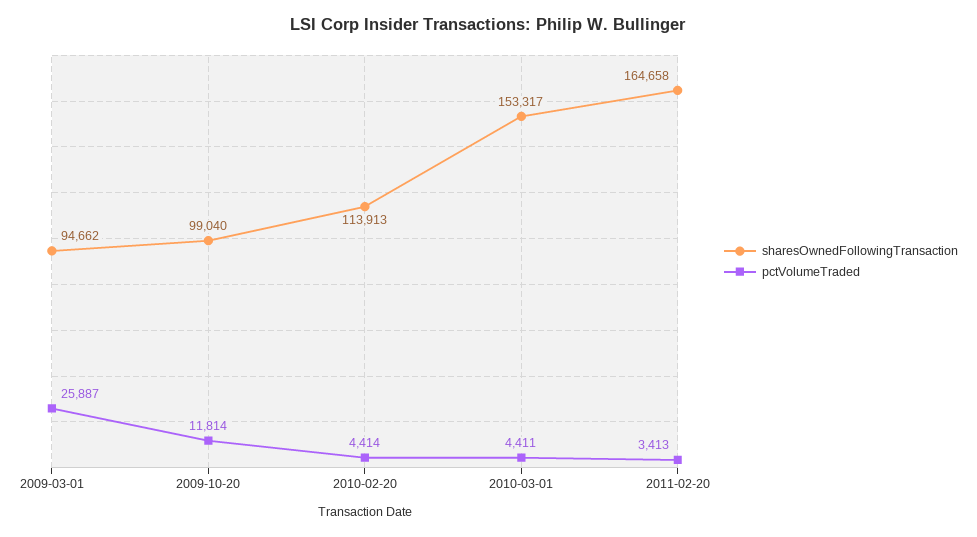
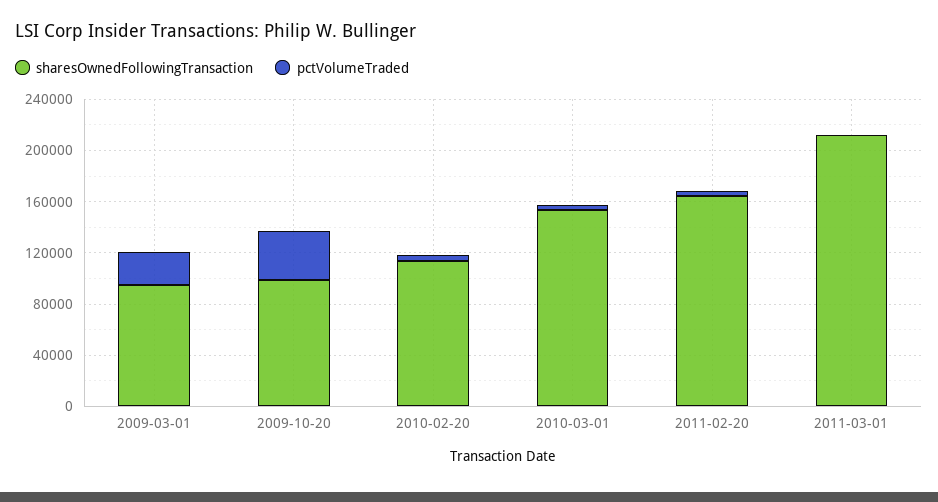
pctVolumeTraded, 2009-10-20: 11814 -> 40000
sharesOwnedFollowingTransaction, 2011-03-01: none -> 210000
pctVolumeTraded, 2011-03-01: none -> 0

